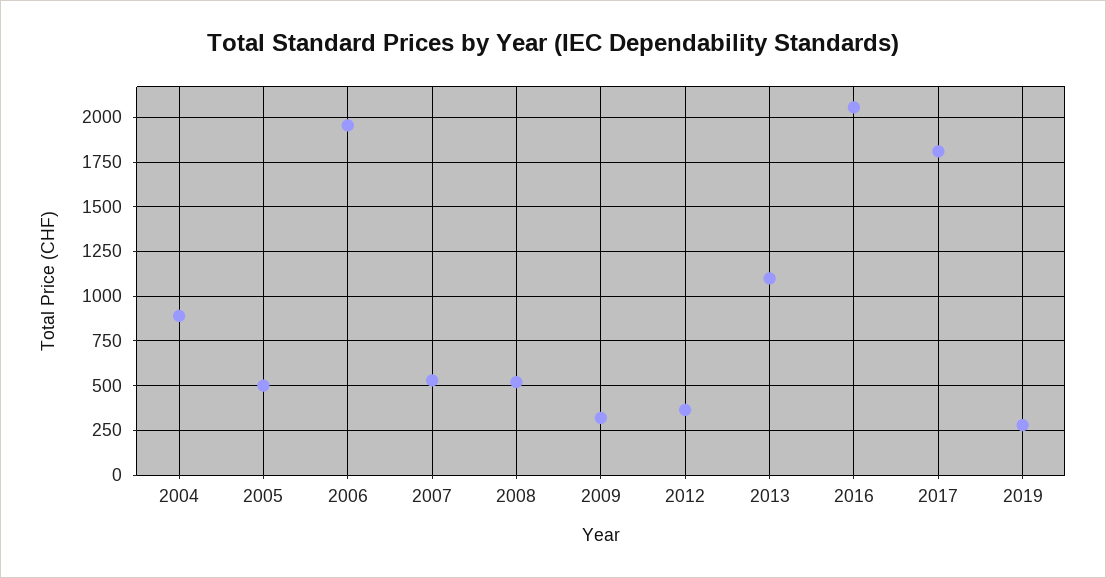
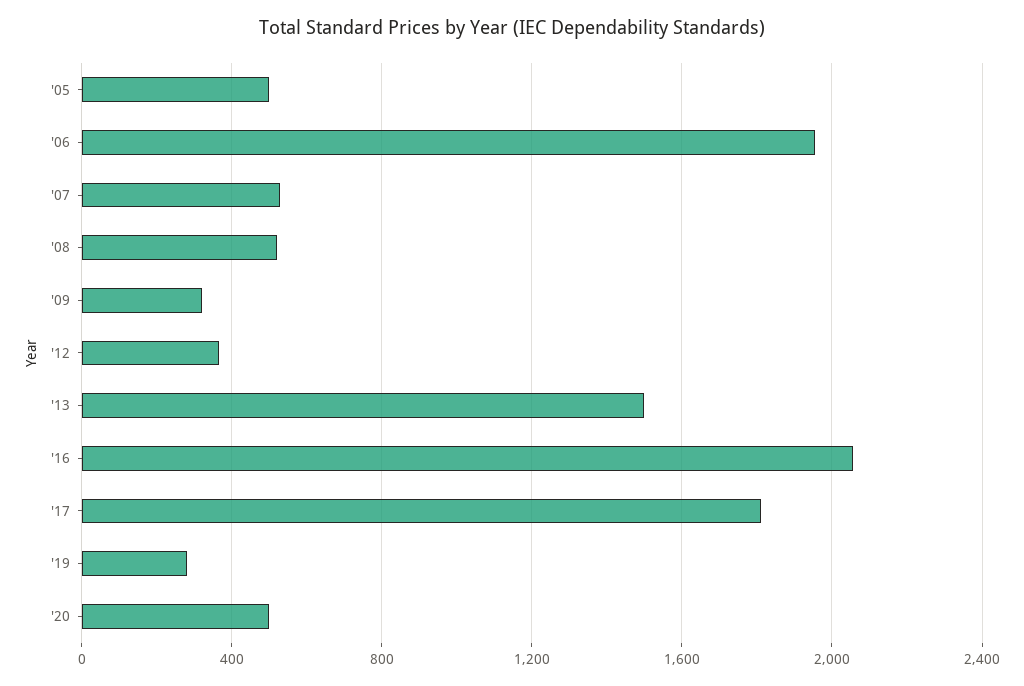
2004: 900 -> none
2013: 1100 -> 1500
'20: none -> 500

